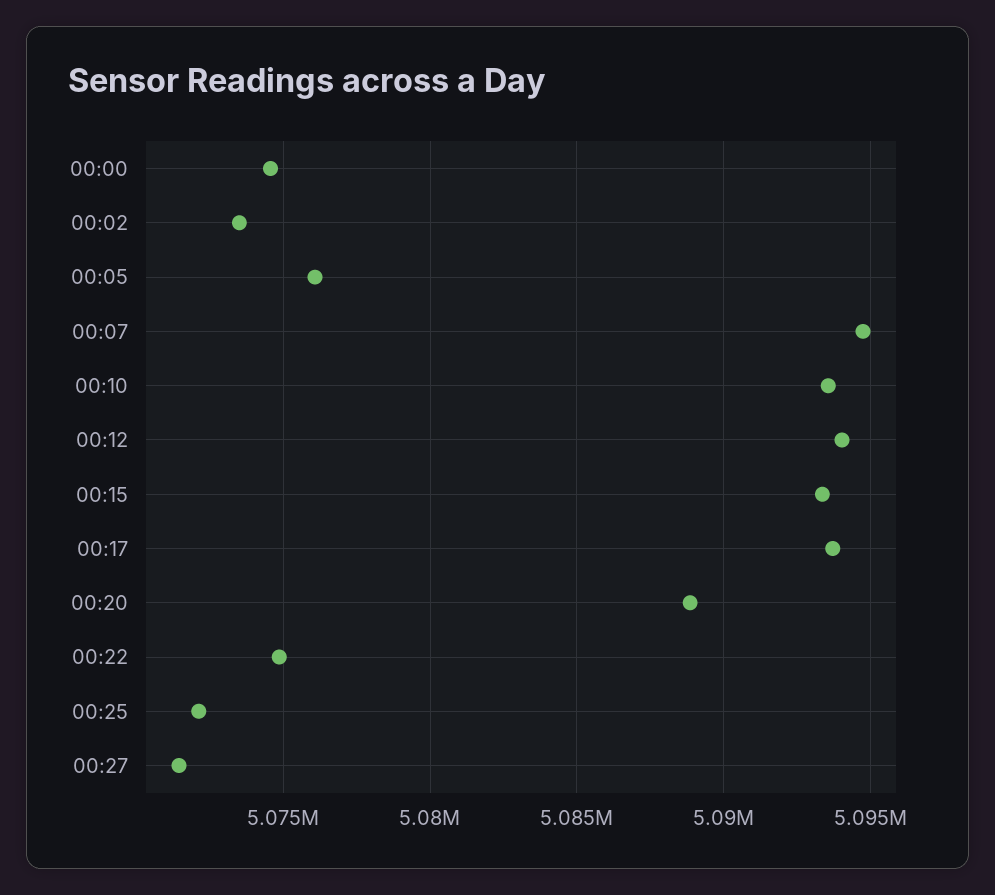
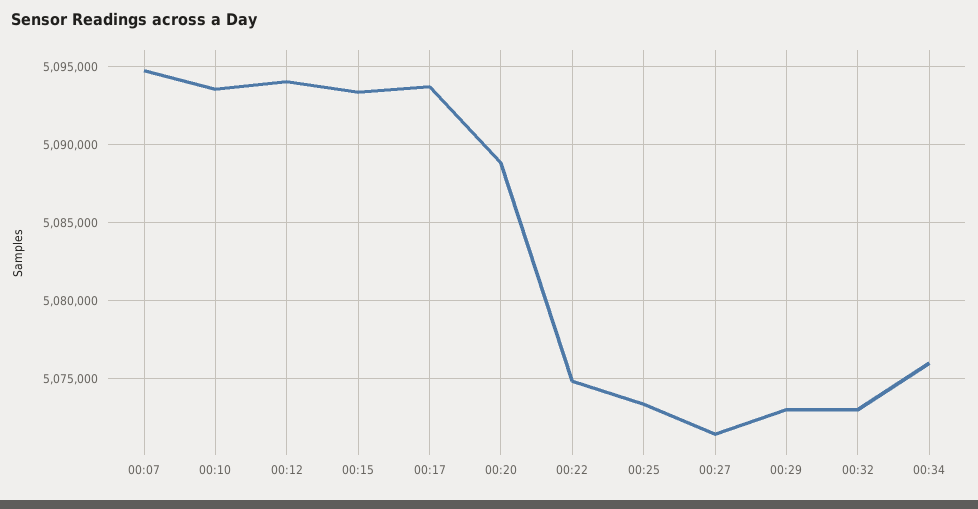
00:00: 5074500 -> none
00:02: 5073500 -> none
00:05: 5076000 -> none
00:25: 5072000 -> 5073500
00:29: none -> 5073000
00:32: none -> 5073000
00:34: none -> 5076000

